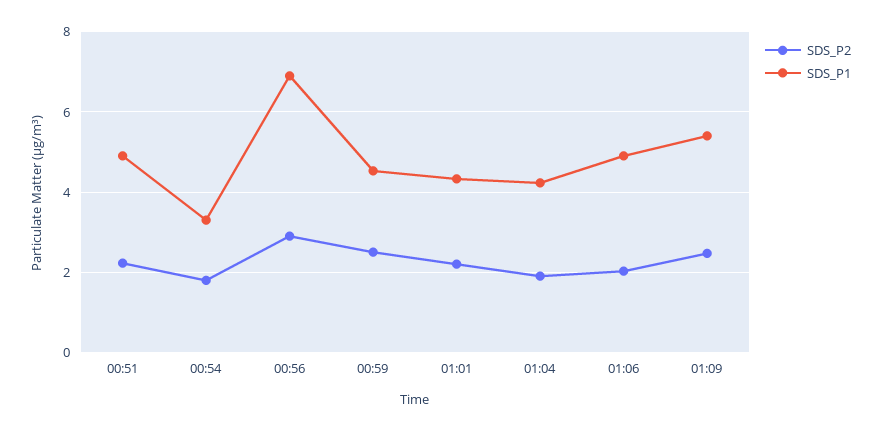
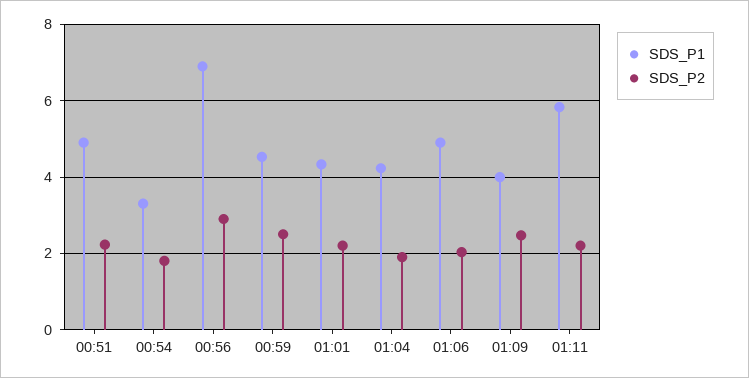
SDS_P1, 01:09: 5.4 -> 4
SDS_P1, 01:11: none -> 5.8
SDS_P2, 01:11: none -> 2.2

